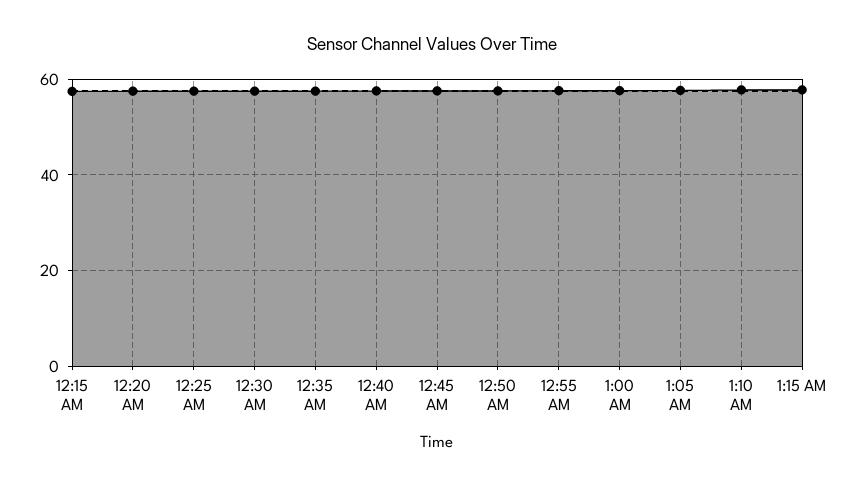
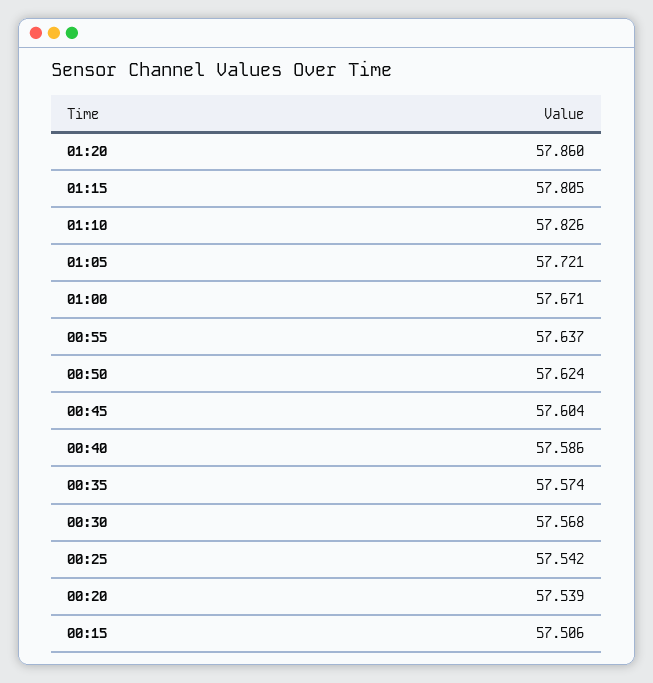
01:20: none -> 57.86

